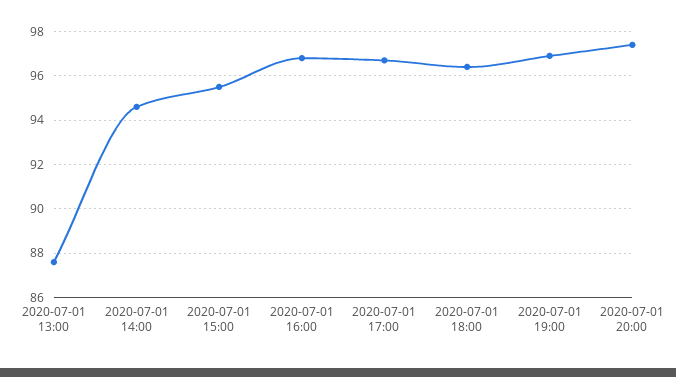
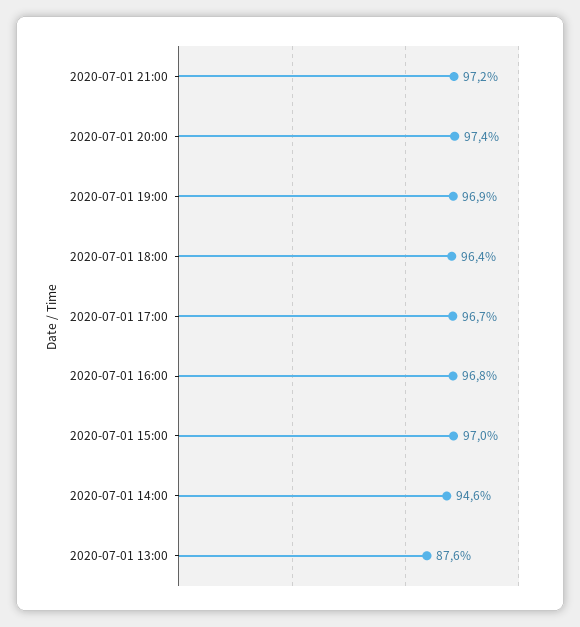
2020-07-01 15:00: 95.5 -> 97
2020-07-01 21:00: none -> 97.2

